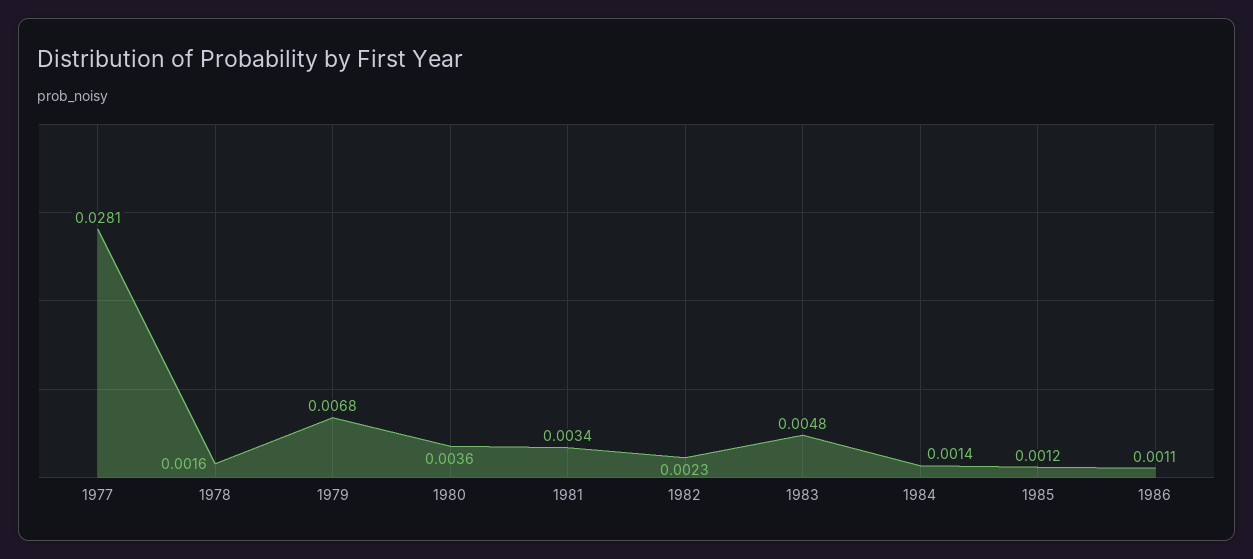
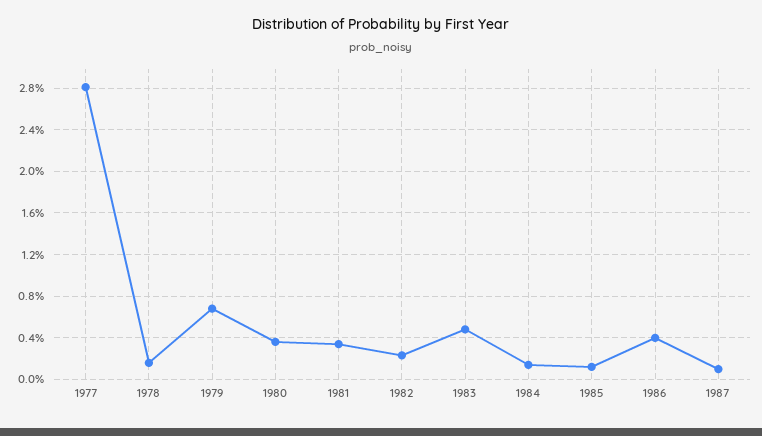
1986: 0.0011 -> 0.004
1987: none -> 0.001

